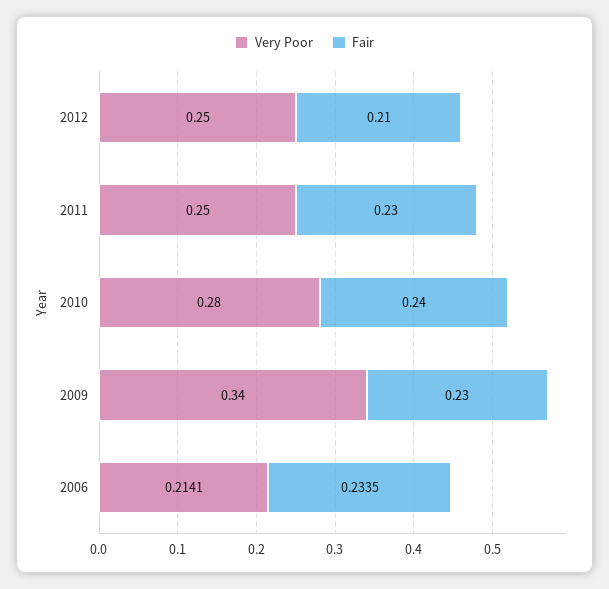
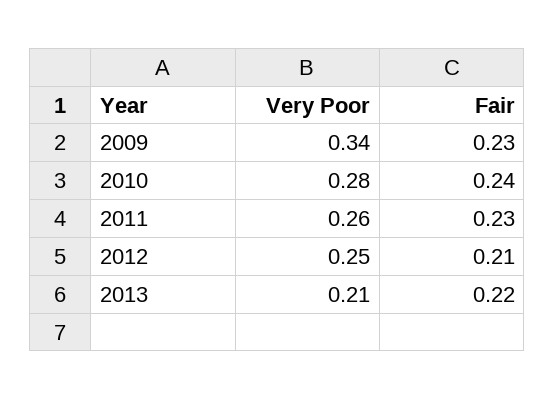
Very Poor, 2011: 0.25 -> 0.26
Very Poor, 2006: 0.2141 -> none
Fair, 2006: 0.2335 -> none
Very Poor, 2013: none -> 0.21
Fair, 2013: none -> 0.22

